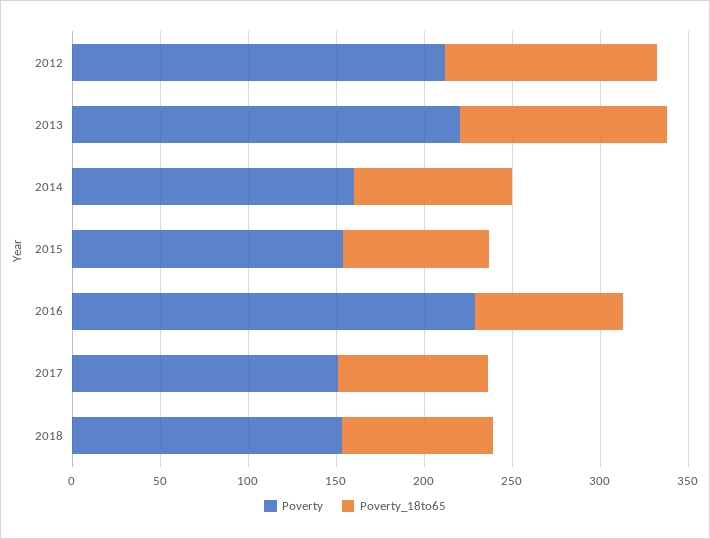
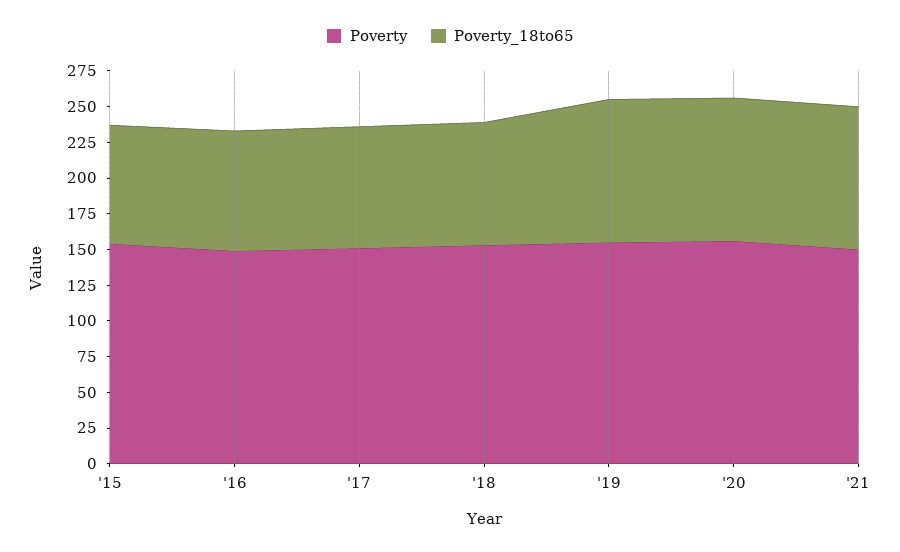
Poverty, 2012: 210 -> none
Poverty_18to65, 2012: 120 -> none
Poverty, 2013: 220 -> none
Poverty_18to65, 2013: 120 -> none
Poverty, 2014: 160 -> none
Poverty_18to65, 2014: 90 -> none
Poverty, 2016: 230 -> 150
Poverty, '19: none -> 150
Poverty_18to65, '19: none -> 100
Poverty, '20: none -> 150
Poverty_18to65, '20: none -> 100
Poverty, '21: none -> 150
Poverty_18to65, '21: none -> 100

